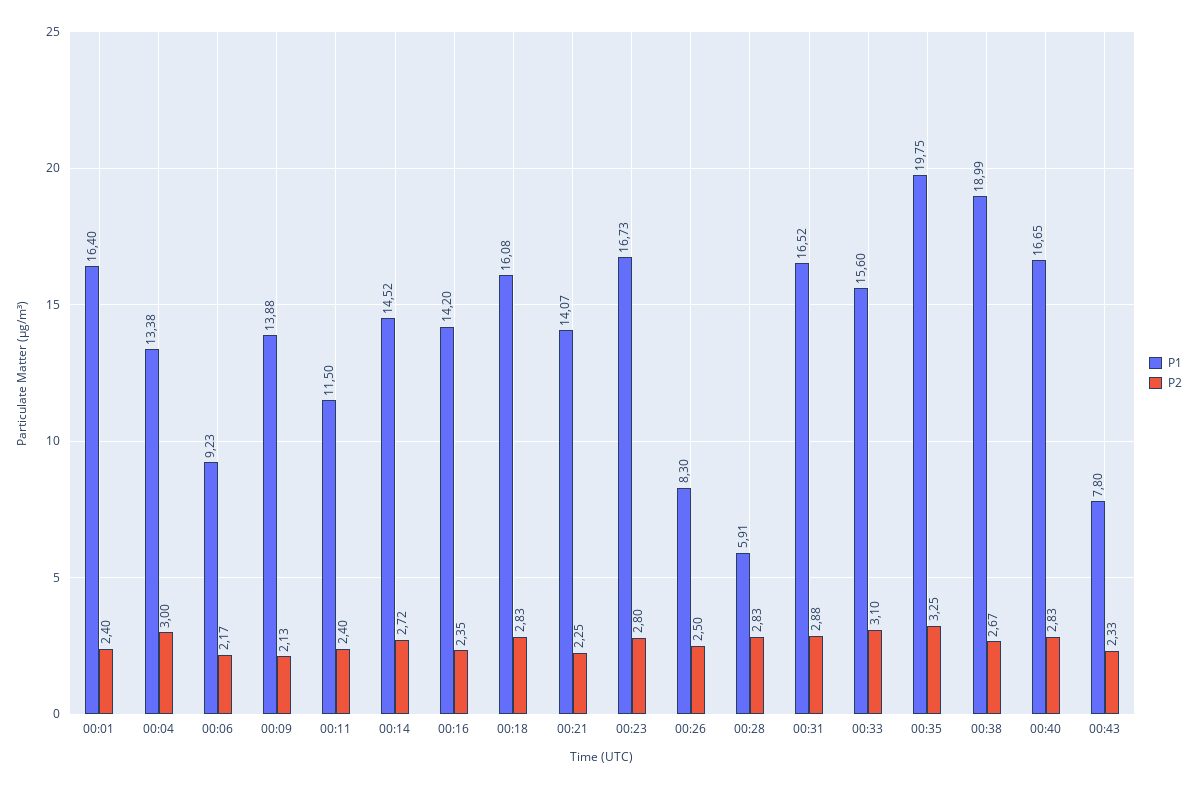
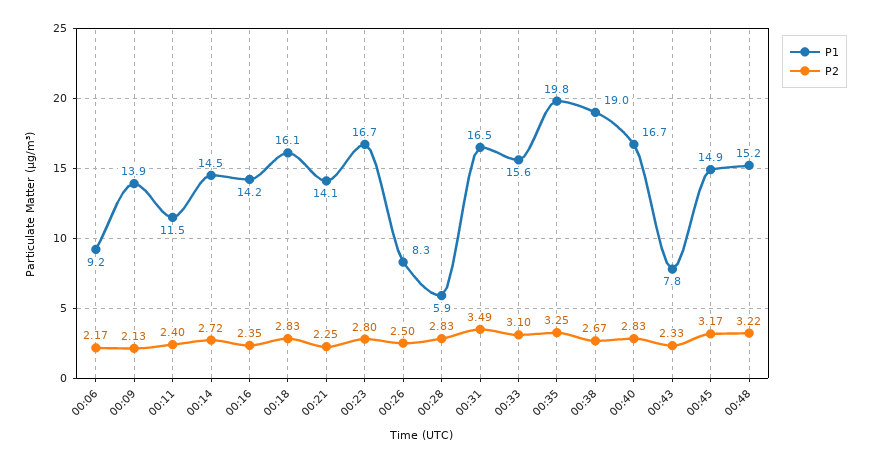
P1, 00:01: 16.4 -> none
P2, 00:01: 2.4 -> none
P1, 00:04: 13.38 -> none
P2, 00:04: 3 -> none
P2, 00:31: 2.88 -> 3.49
P1, 00:45: none -> 14.9
P2, 00:45: none -> 3.17
P1, 00:48: none -> 15.2
P2, 00:48: none -> 3.22

